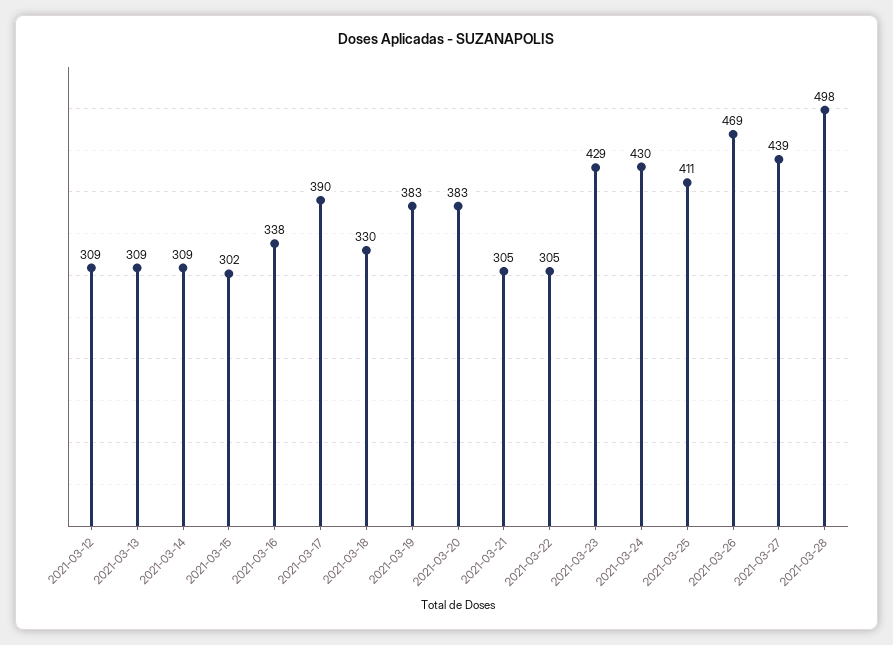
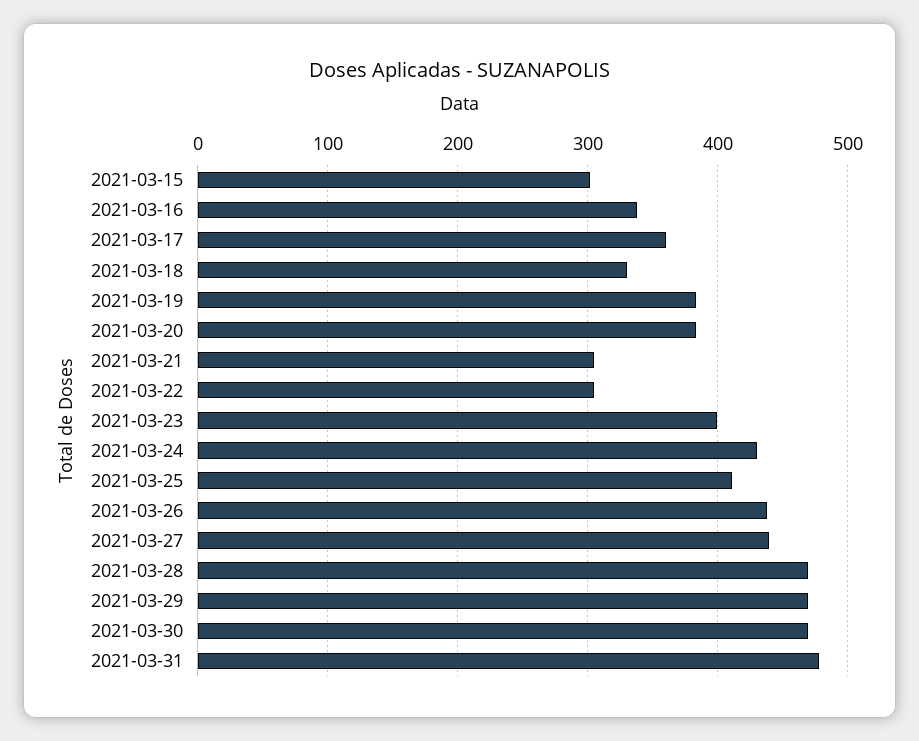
2021-03-12: 309 -> none
2021-03-13: 309 -> none
2021-03-14: 309 -> none
2021-03-17: 390 -> 360
2021-03-23: 429 -> 400
2021-03-26: 469 -> 440
2021-03-28: 498 -> 470
2021-03-29: none -> 470
2021-03-30: none -> 470
2021-03-31: none -> 480

